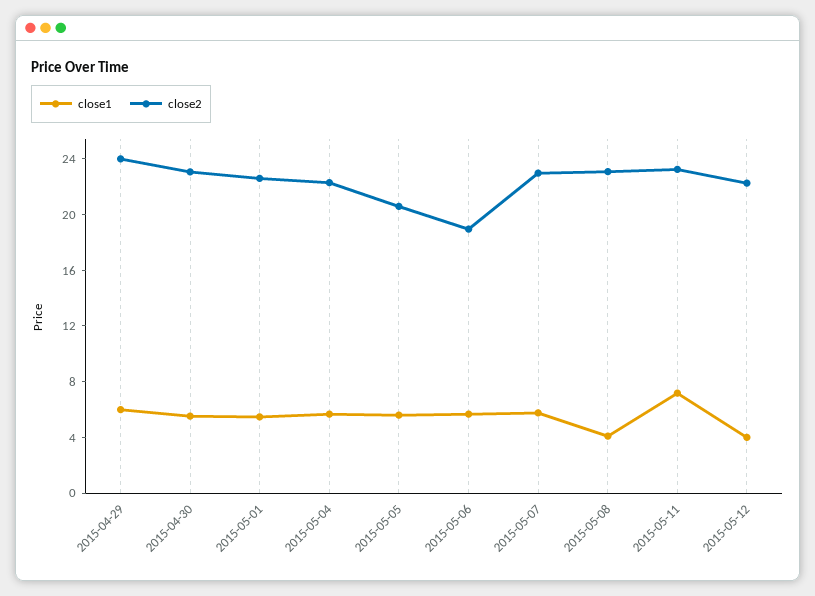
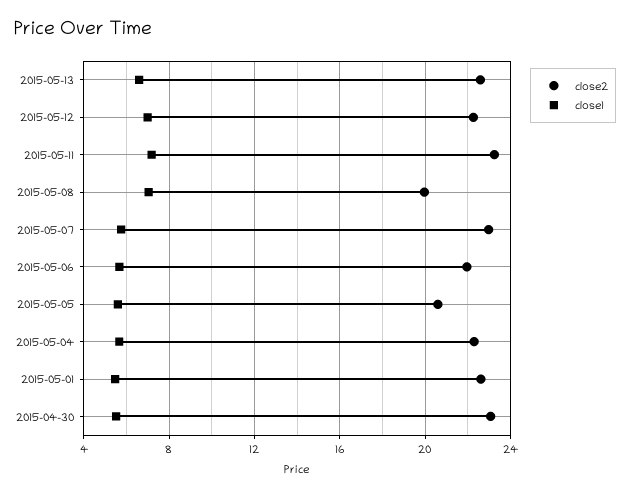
close1, 2015-04-29: 6 -> none
close2, 2015-04-29: 24 -> none
close2, 2015-05-06: 19 -> 22
close1, 2015-05-08: 4 -> 7
close2, 2015-05-08: 23 -> 20
close1, 2015-05-12: 4 -> 7
close2, 2015-05-13: none -> 22.5
close1, 2015-05-13: none -> 6.5

